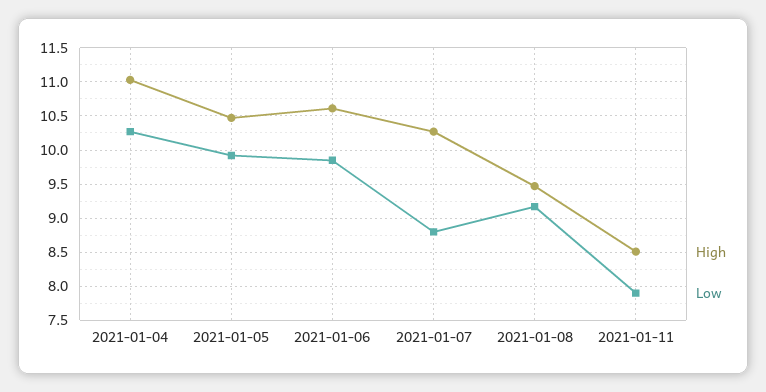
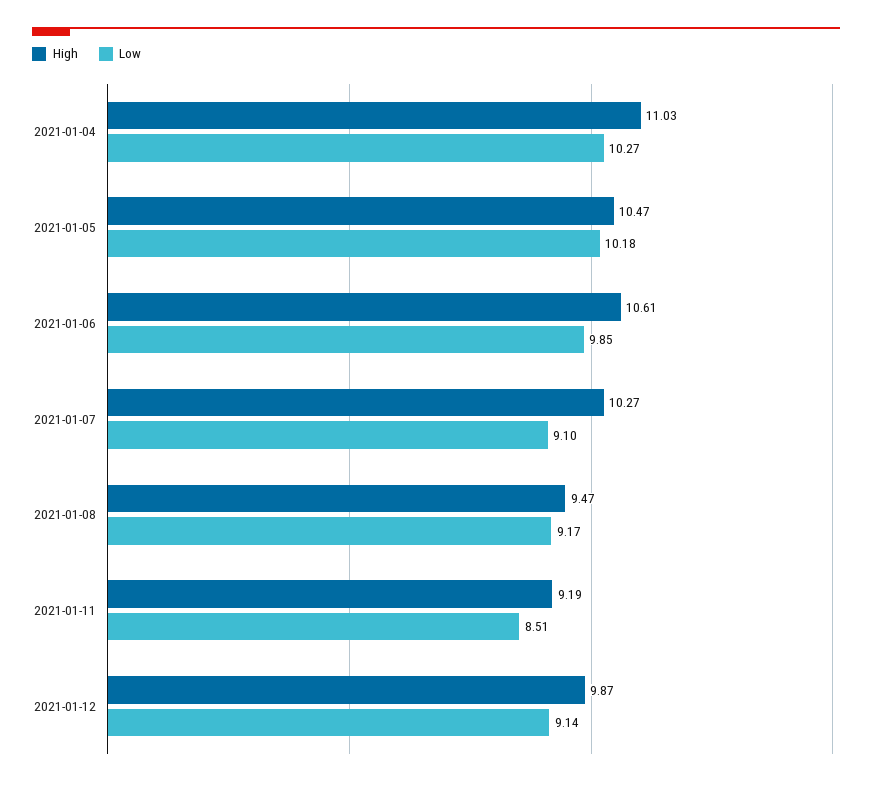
Low, 2021-01-05: 9.9 -> 10.18
Low, 2021-01-07: 8.8 -> 9.1
High, 2021-01-11: 8.5 -> 9.19
Low, 2021-01-11: 7.9 -> 8.51
High, 2021-01-12: none -> 9.87
Low, 2021-01-12: none -> 9.14

